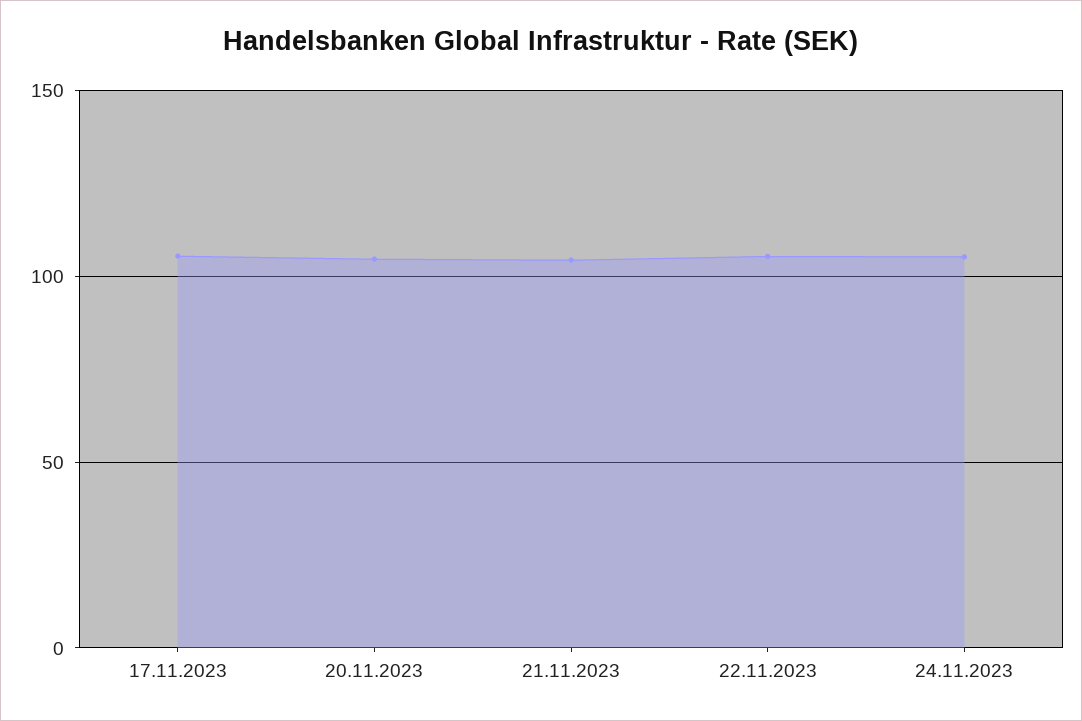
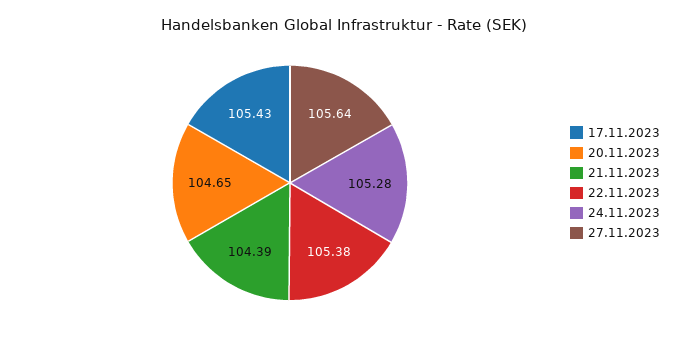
27.11.2023: none -> 105.64

